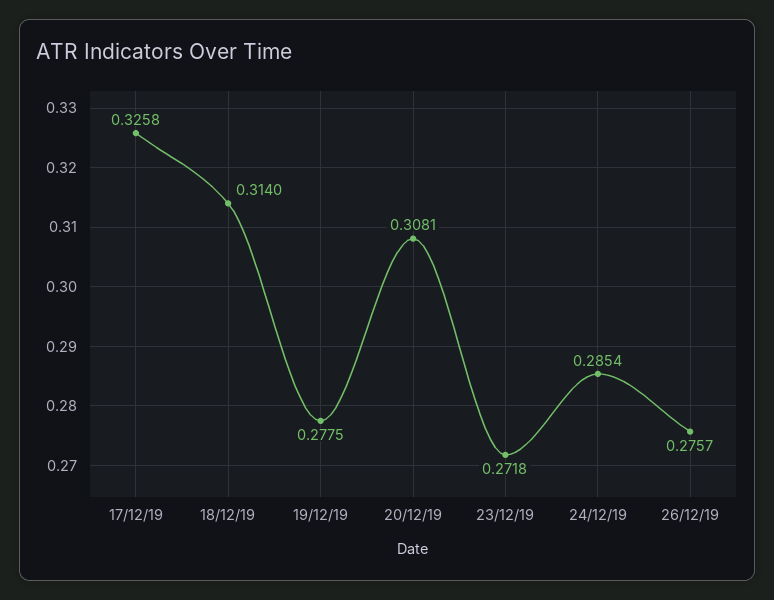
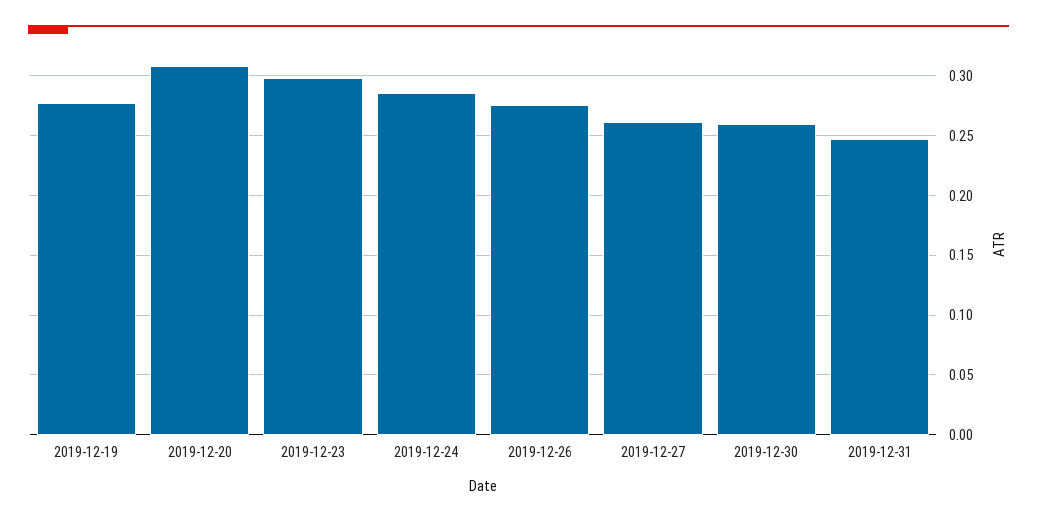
17/12/19: 0.3258 -> none
18/12/19: 0.314 -> none
23/12/19: 0.2718 -> 0.3
2019-12-27: none -> 0.26
2019-12-30: none -> 0.26
2019-12-31: none -> 0.25

